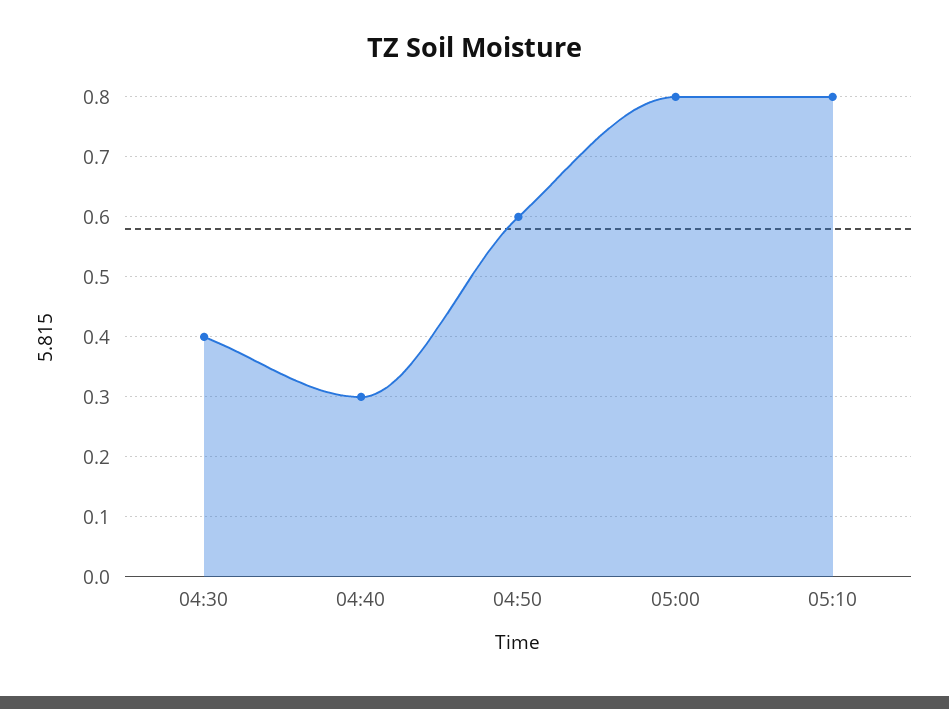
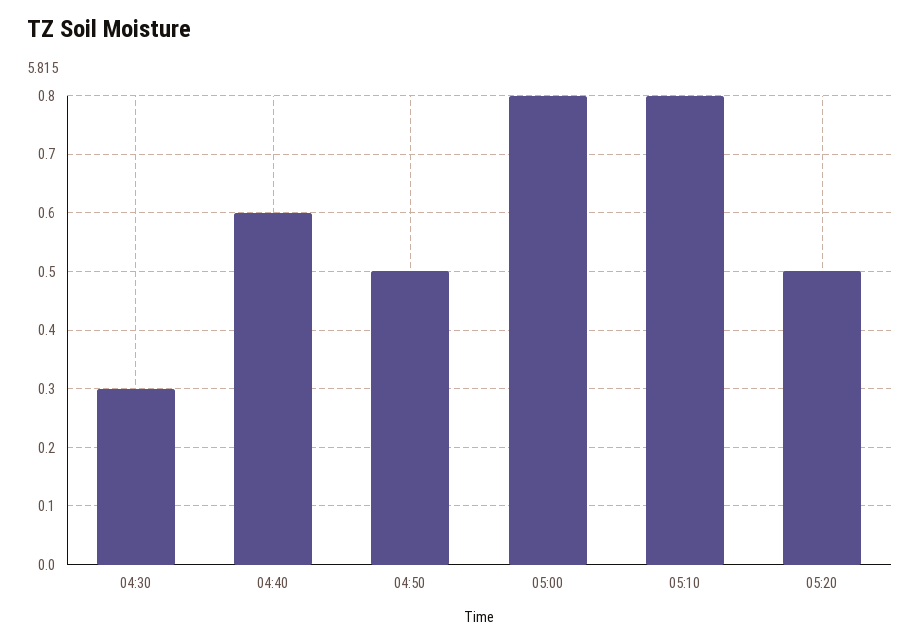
04:30: 0.4 -> 0.3
04:40: 0.3 -> 0.6
04:50: 0.6 -> 0.5
05:20: none -> 0.5

